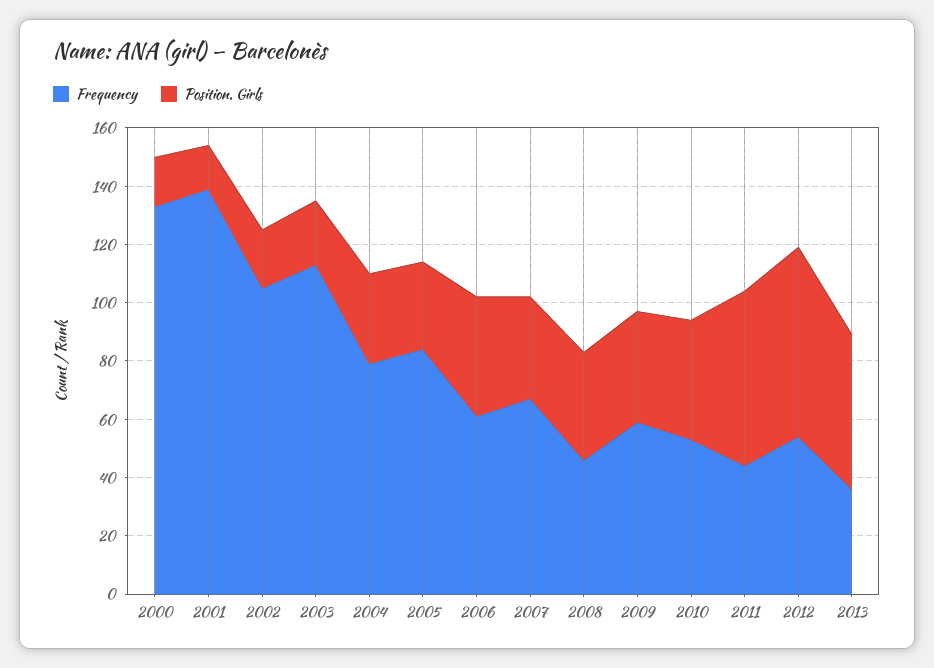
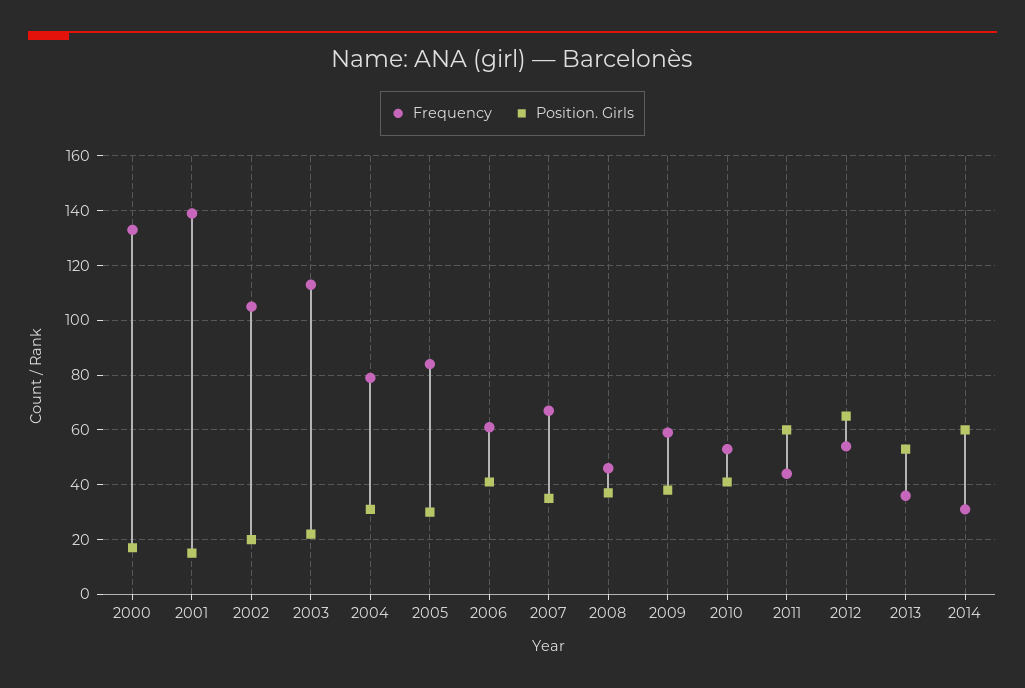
Frequency, 2014: none -> 30
Position. Girls, 2014: none -> 60

